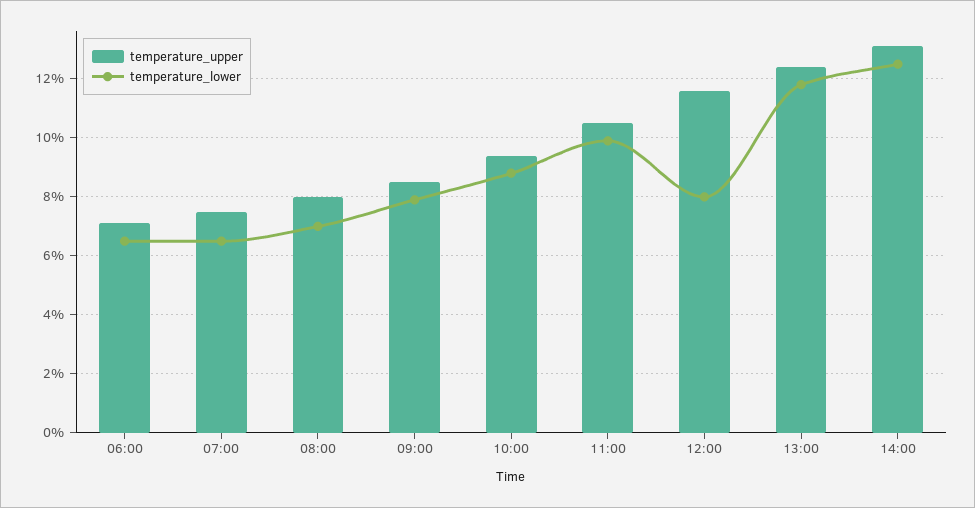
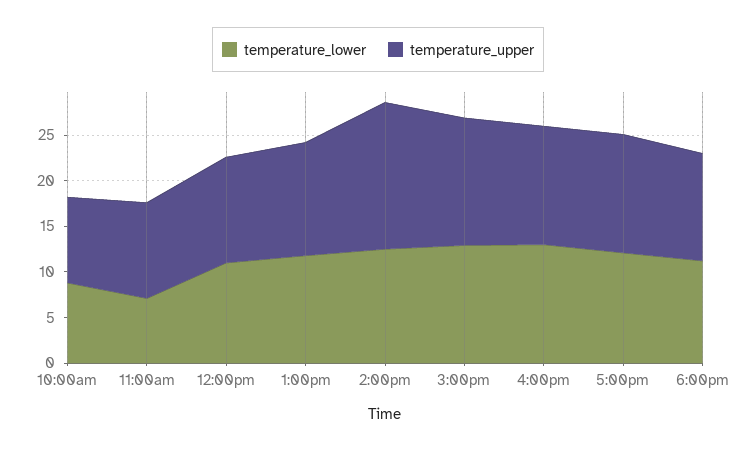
temperature_upper, 06:00: 7 -> none
temperature_lower, 06:00: 6.5 -> none
temperature_upper, 07:00: 7.5 -> none
temperature_lower, 07:00: 6.5 -> none
temperature_upper, 08:00: 8 -> none
temperature_lower, 08:00: 7 -> none
temperature_upper, 09:00: 8.5 -> none
temperature_lower, 09:00: 8 -> none
temperature_lower, 11:00: 10 -> 7
temperature_lower, 12:00: 8 -> 11
temperature_upper, 14:00: 13 -> 16
temperature_lower, 3:00pm: none -> 13
temperature_upper, 3:00pm: none -> 14
temperature_lower, 4:00pm: none -> 13
temperature_upper, 4:00pm: none -> 13
temperature_lower, 5:00pm: none -> 12
temperature_upper, 5:00pm: none -> 13
temperature_lower, 6:00pm: none -> 11
temperature_upper, 6:00pm: none -> 12

